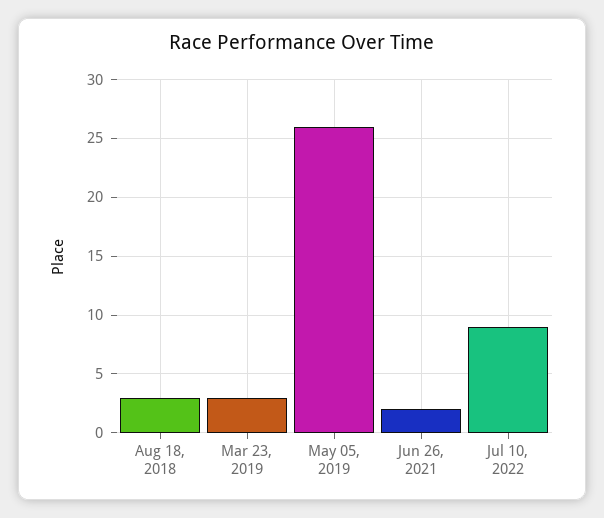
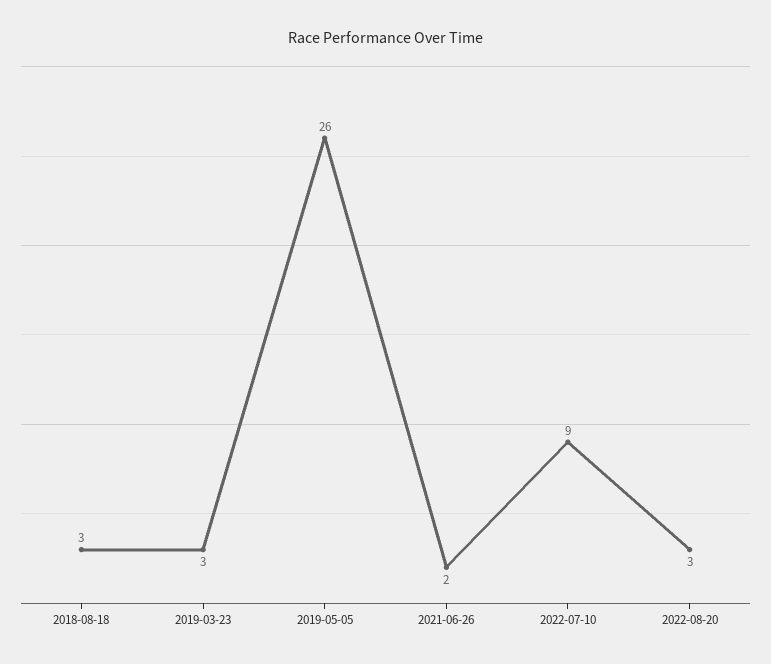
2022-08-20: none -> 3

